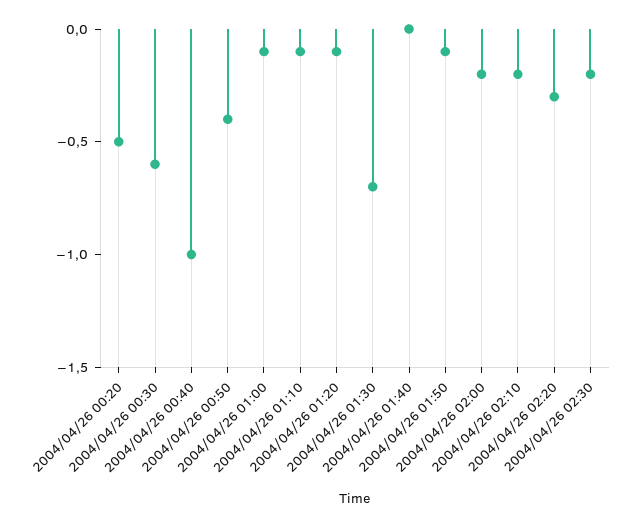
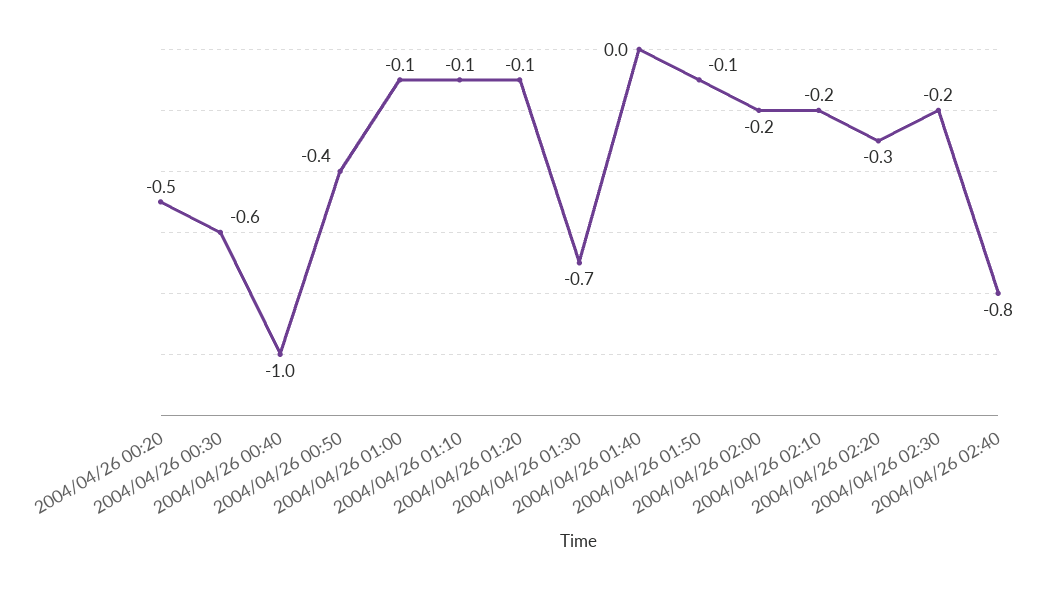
2004/04/26 02:40: none -> -0.8

